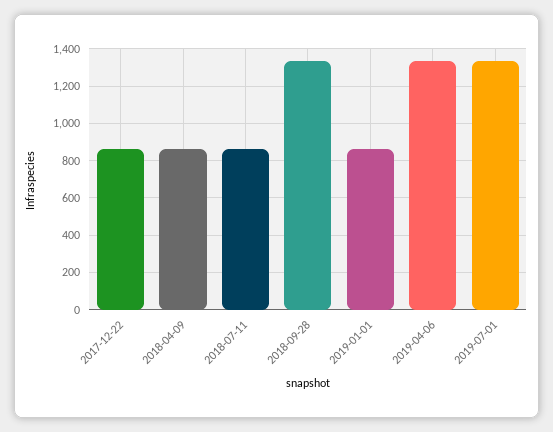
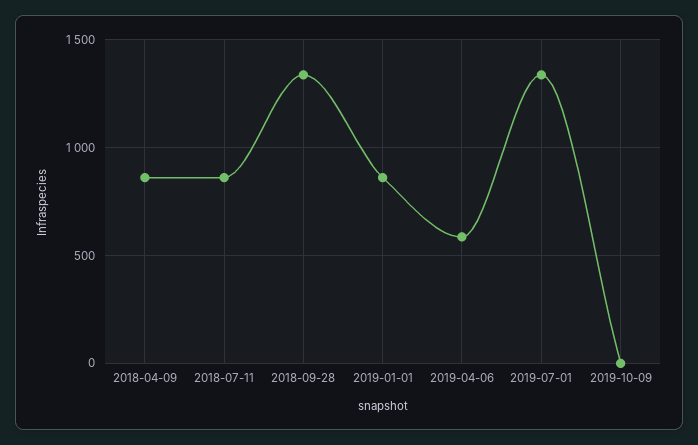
2017-12-22: 850 -> none
2019-04-06: 1350 -> 600
2019-10-09: none -> 0

